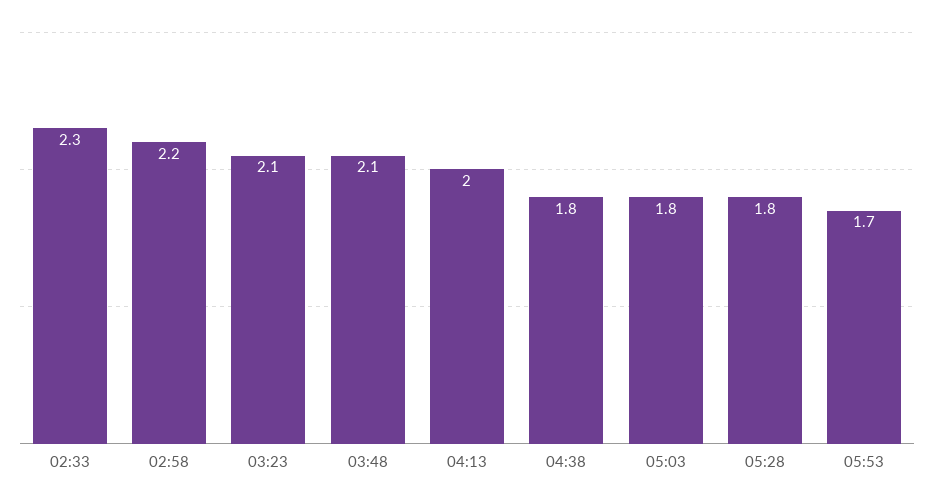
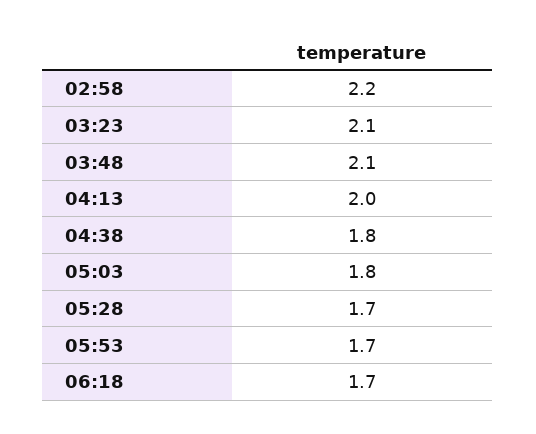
02:33: 2.3 -> none
05:28: 1.8 -> 1.7
06:18: none -> 1.7

